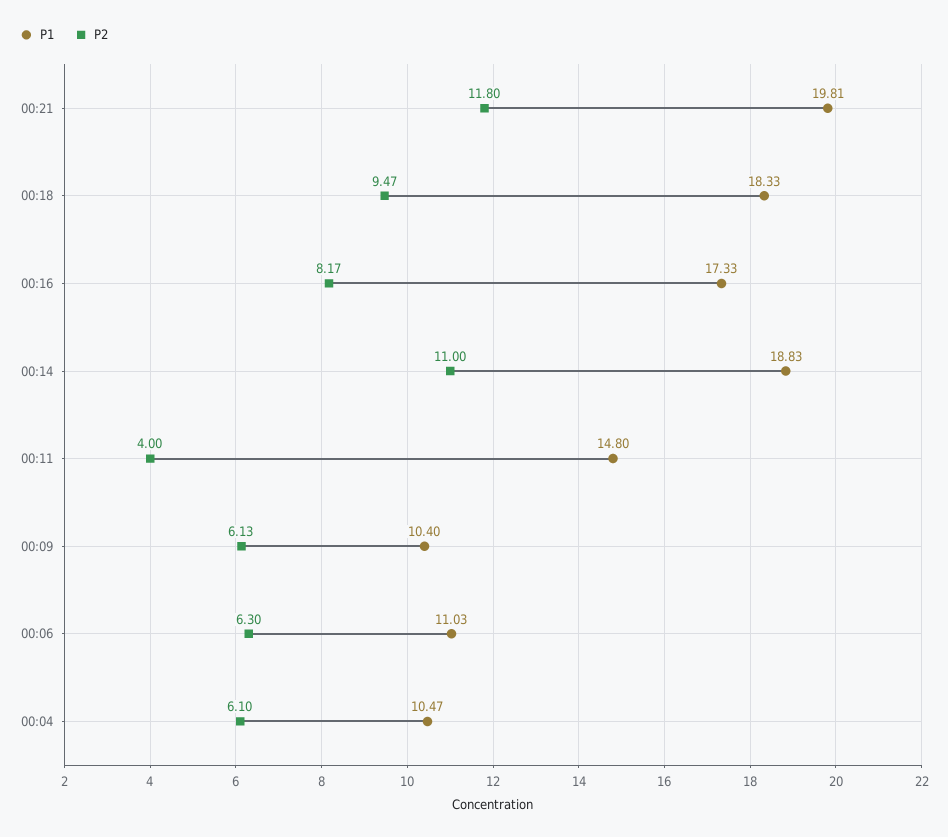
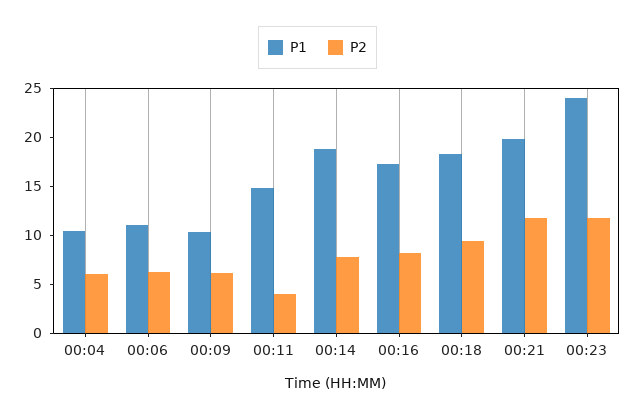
P2, 00:14: 11 -> 8
P1, 00:23: none -> 24
P2, 00:23: none -> 12

